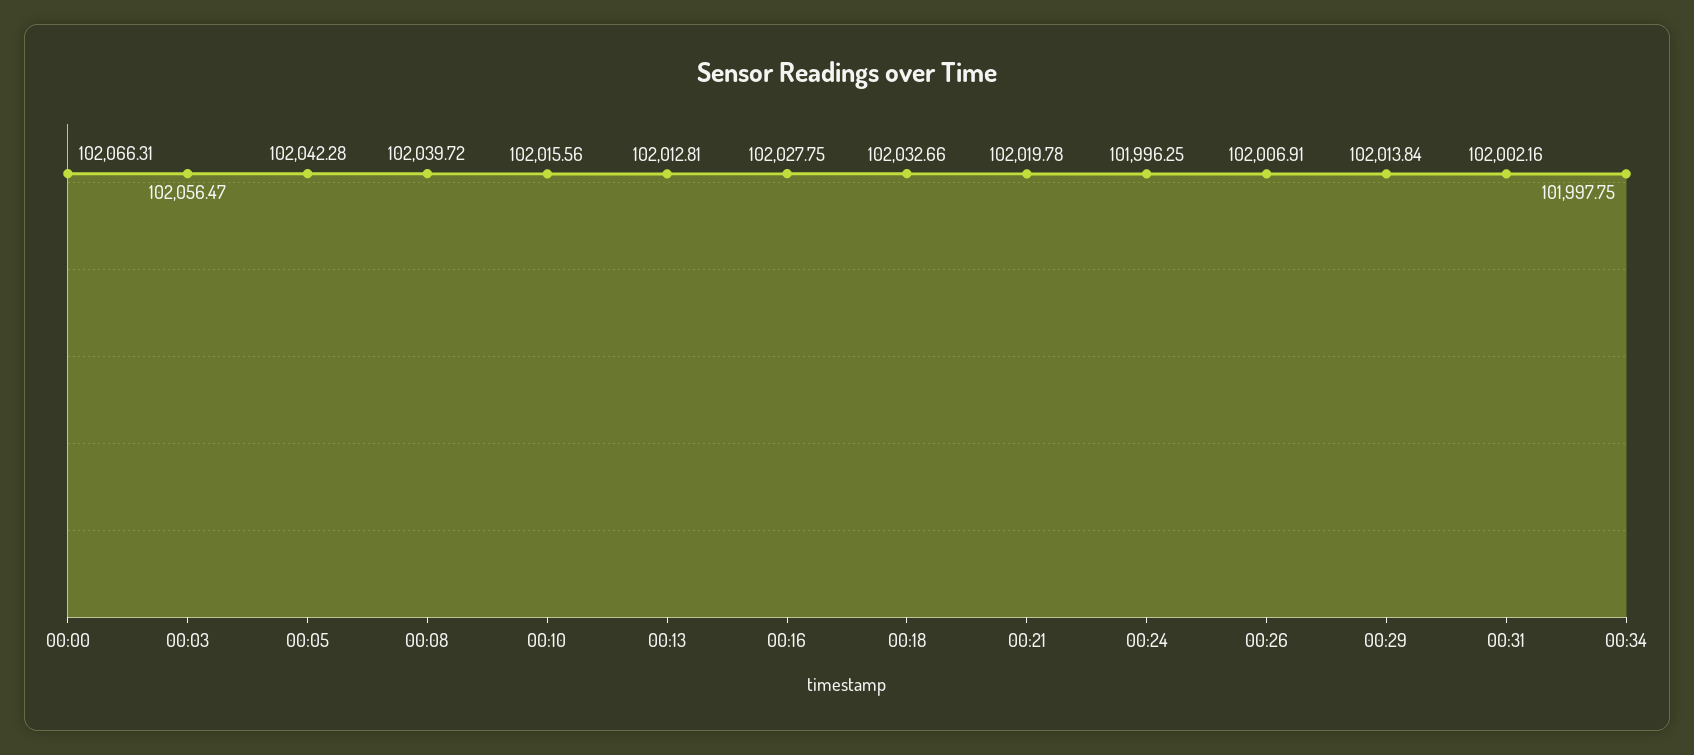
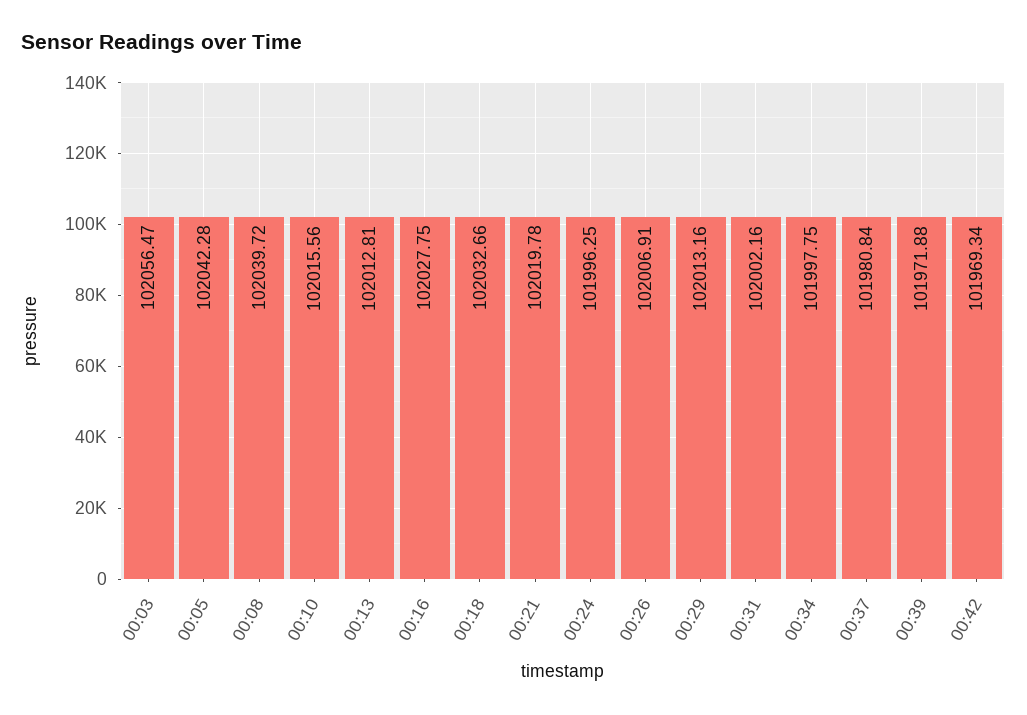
00:00: 102066.31 -> none
00:29: 102013.84 -> 102013.16
00:37: none -> 101980.84
00:39: none -> 101971.88
00:42: none -> 101969.34

